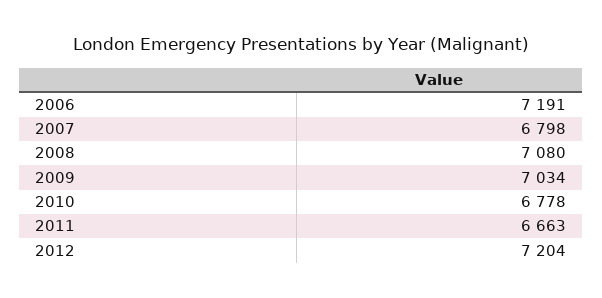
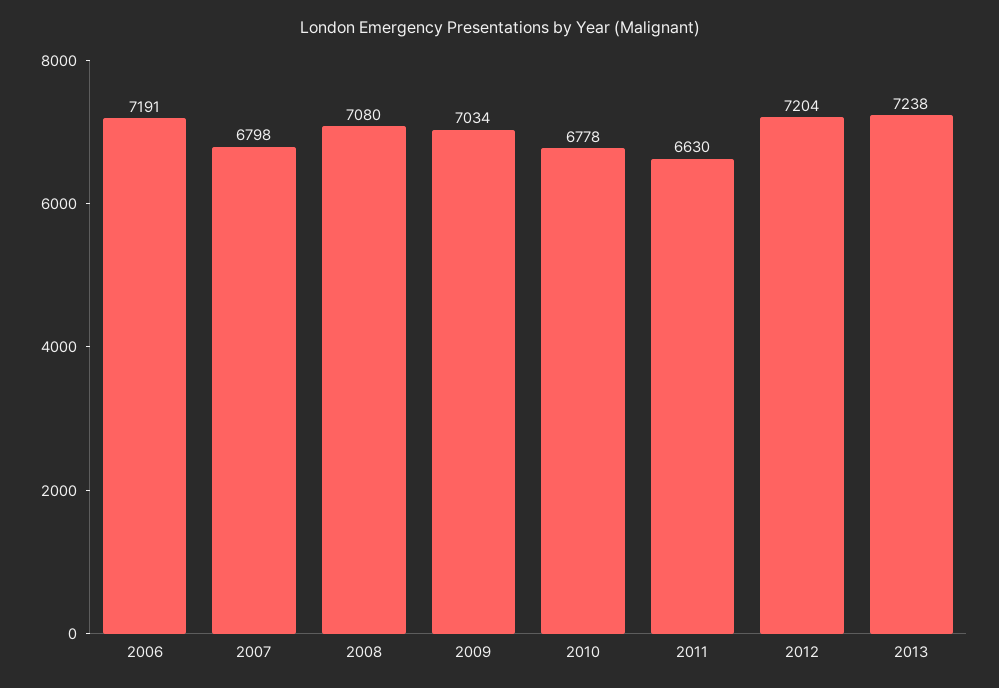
2011: 6663 -> 6630
2013: none -> 7238

